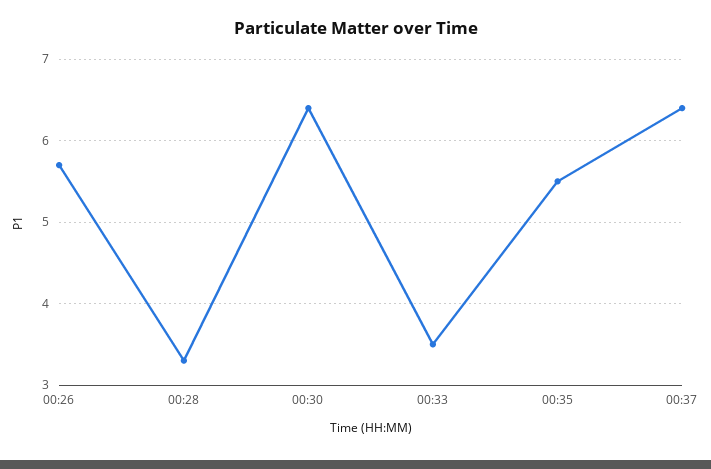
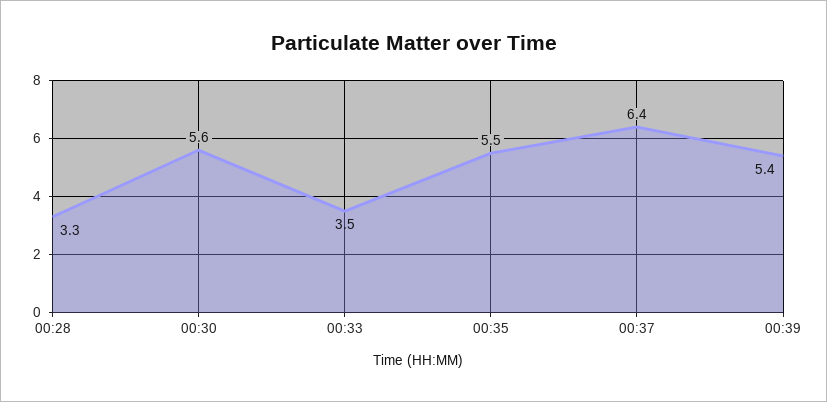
00:26: 5.7 -> none
00:30: 6.4 -> 5.6
00:39: none -> 5.4

